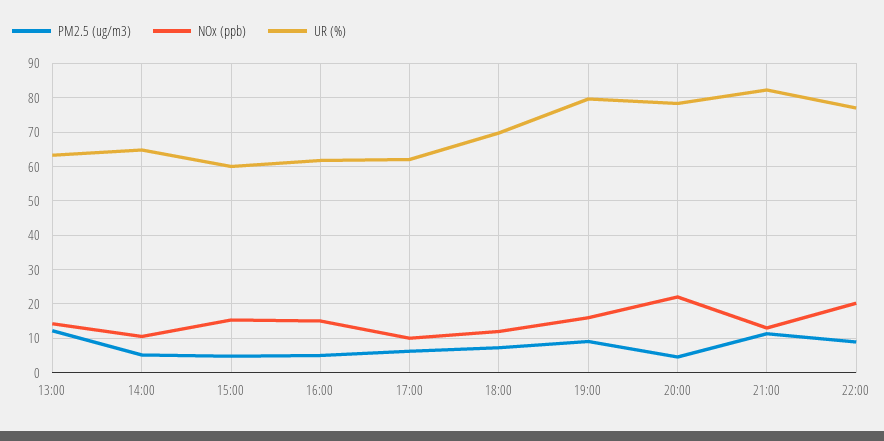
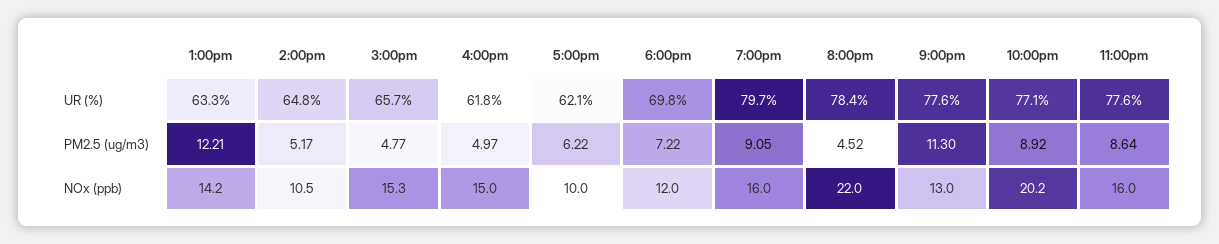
UR (%), 15:00: 60 -> 65.7
UR (%), 21:00: 82 -> 77.6
UR (%), 11:00pm: none -> 77.6
PM2.5 (ug/m3), 11:00pm: none -> 8.64
NOx (ppb), 11:00pm: none -> 16

